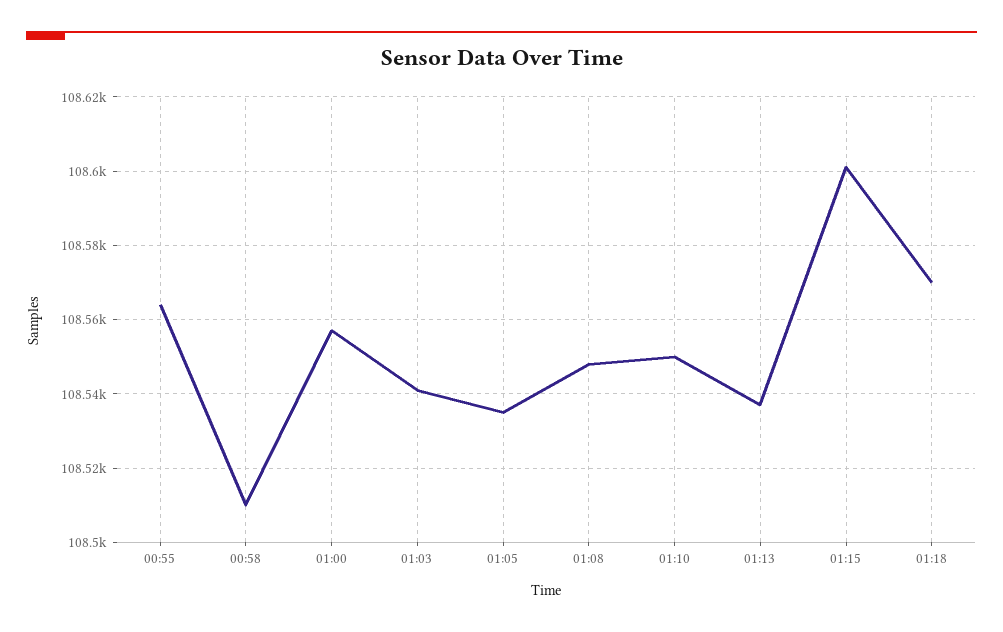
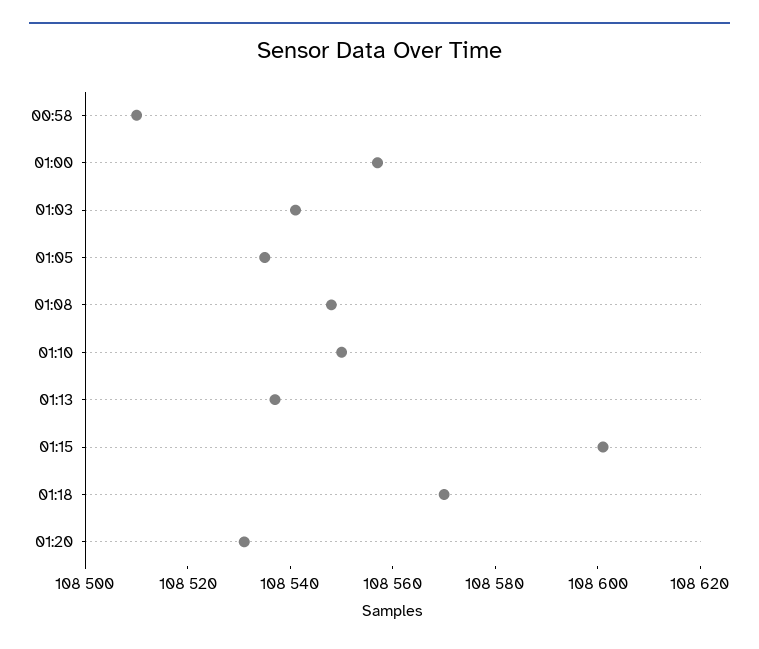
00:55: 108565 -> none
01:20: none -> 108530

